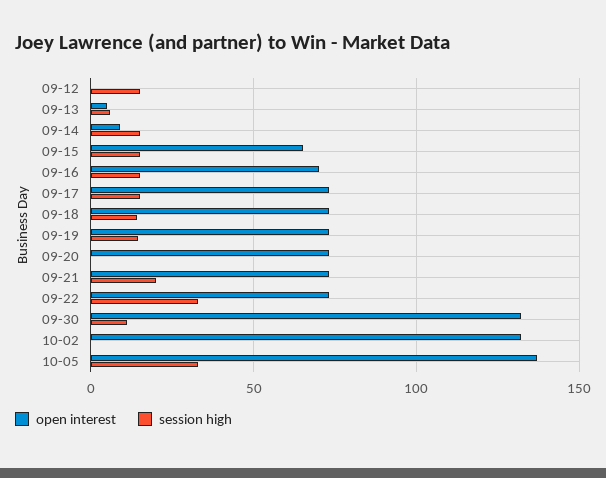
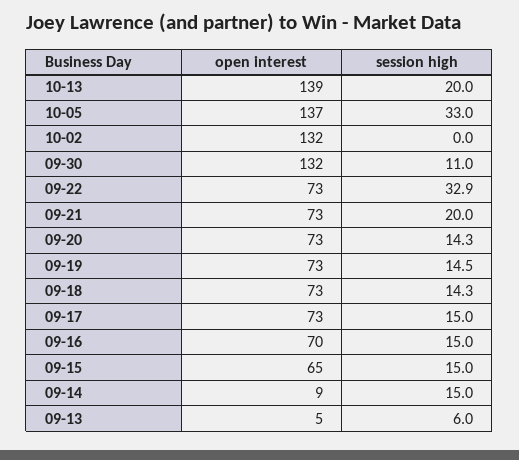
open interest, 09-12: 0 -> none
session high, 09-12: 15 -> none
session high, 09-20: 0 -> 14.3
open interest, 10-13: none -> 139
session high, 10-13: none -> 20

